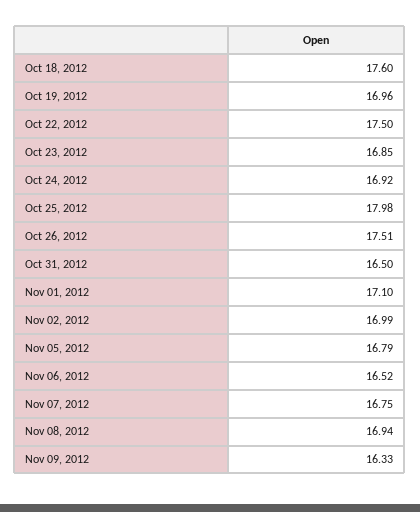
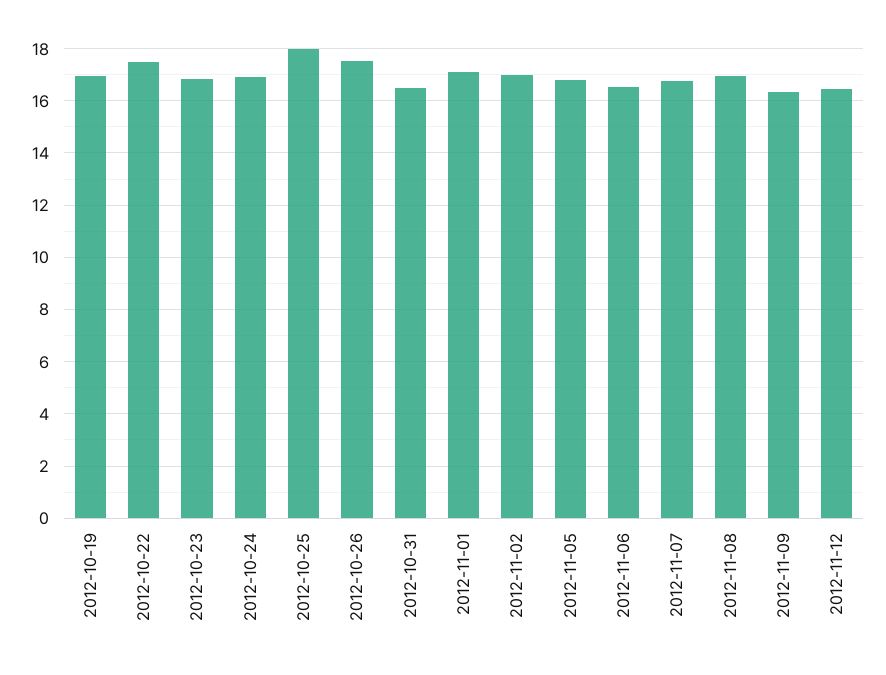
Oct 18, 2012: 17.6 -> none
2012-11-12: none -> 16.5

